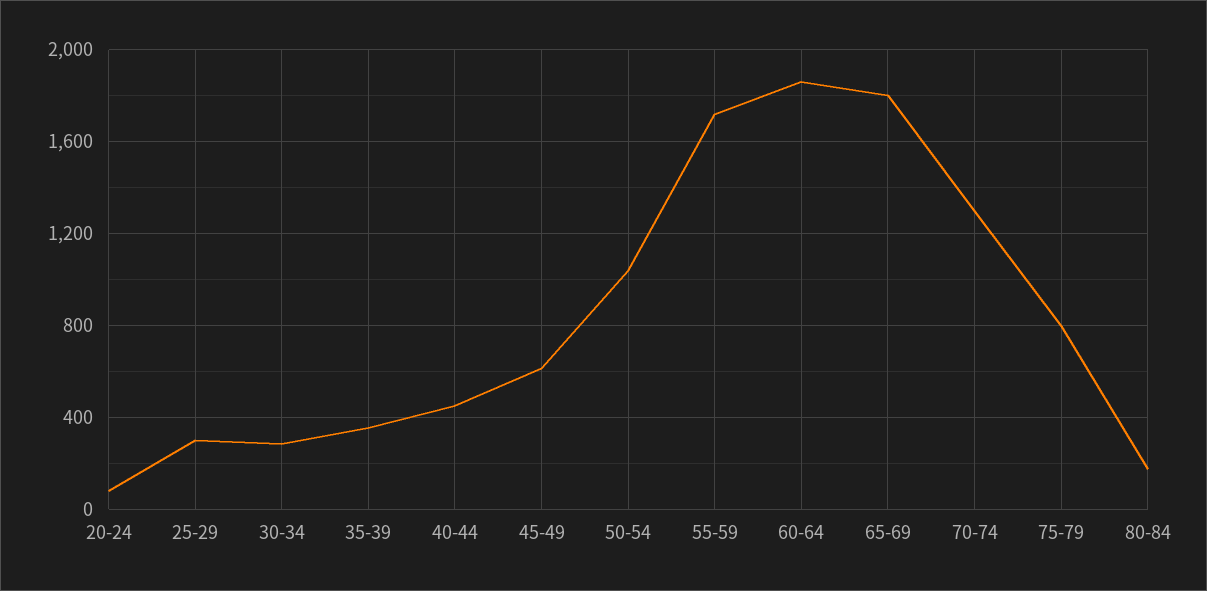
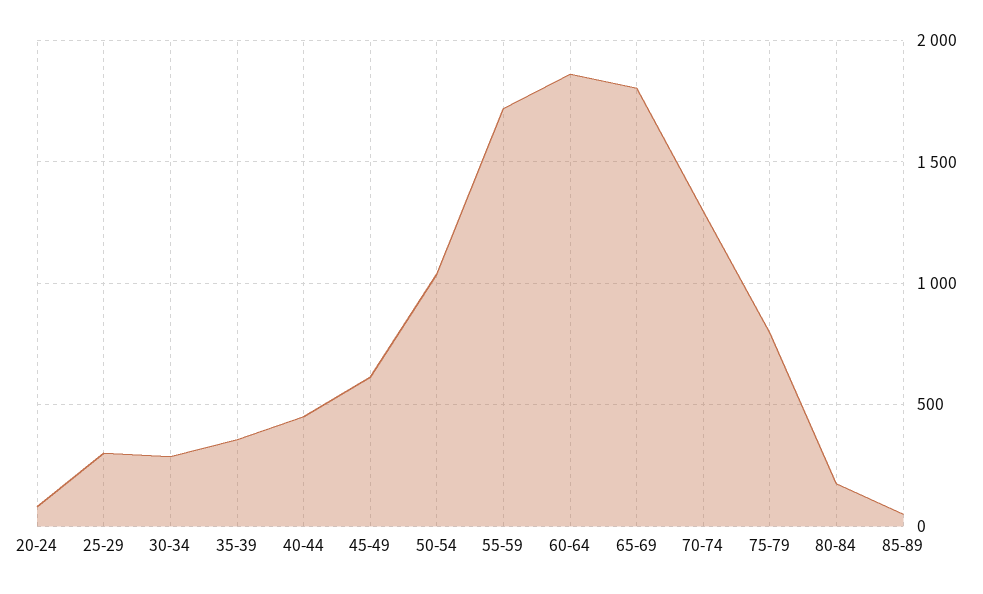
85-89: none -> 50

